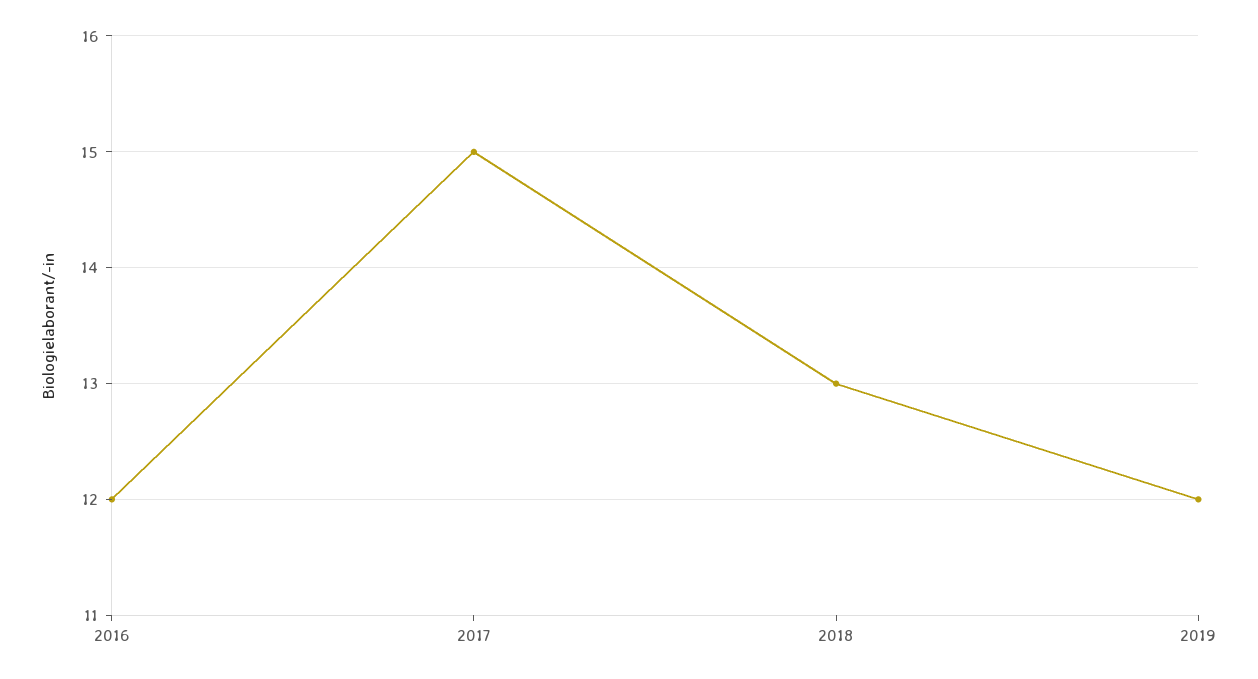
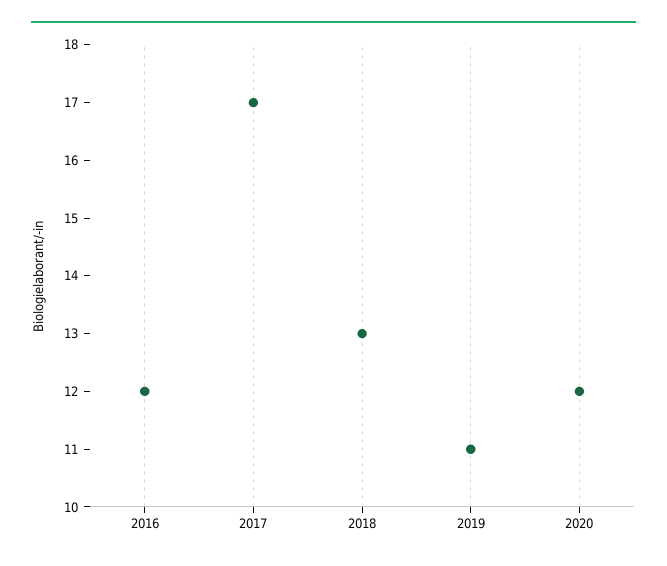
2017: 15 -> 17
2019: 12 -> 11
2020: none -> 12

